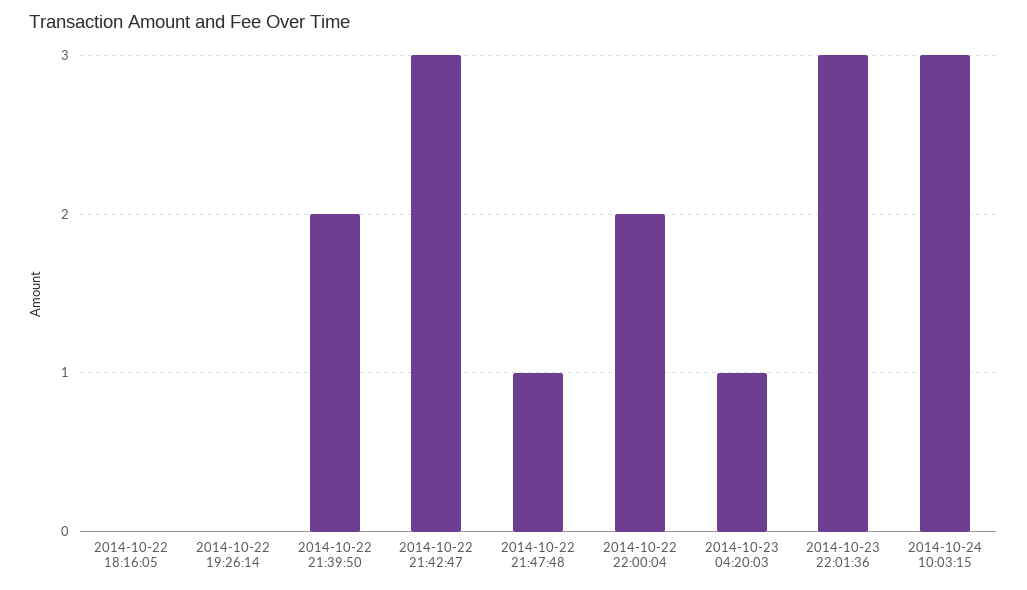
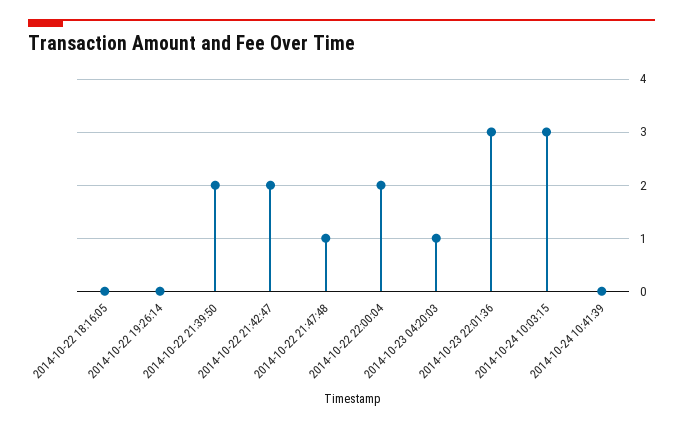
2014-10-22 21:42:47: 3 -> 2
2014-10-24 10:41:39: none -> 0

